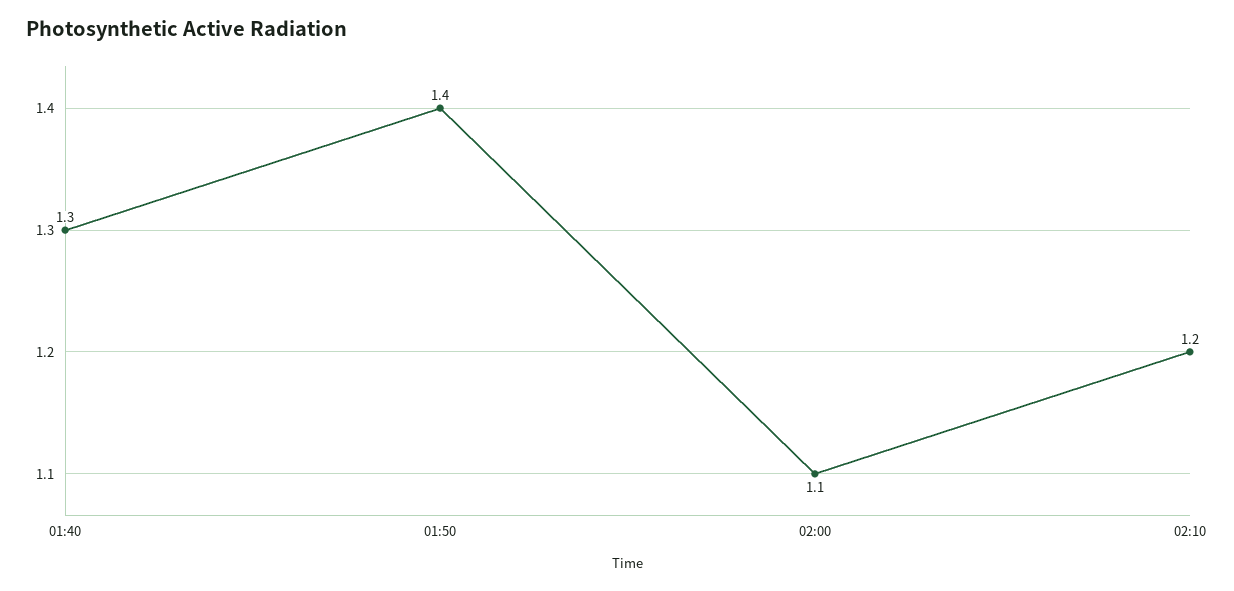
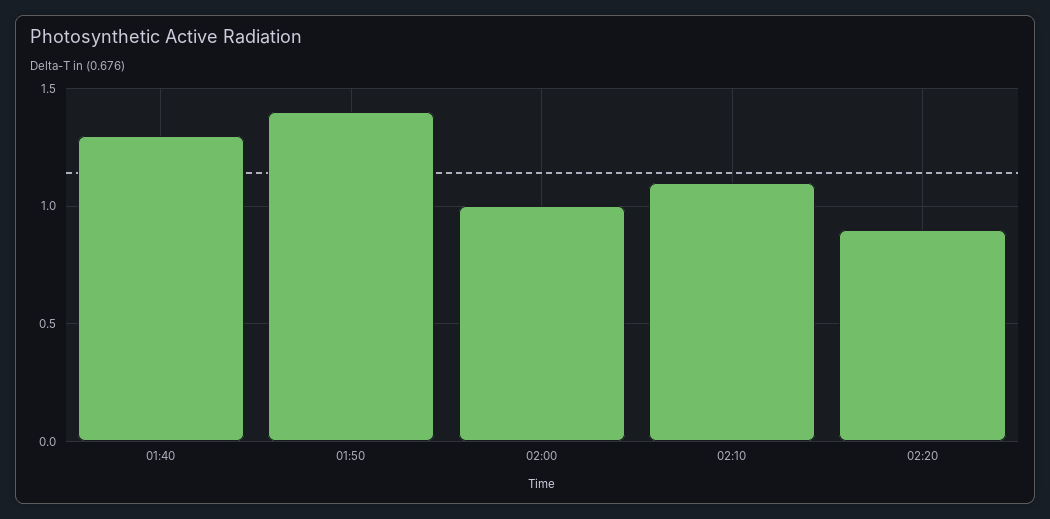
02:00: 1.1 -> 1
02:10: 1.2 -> 1.1
02:20: none -> 0.9

